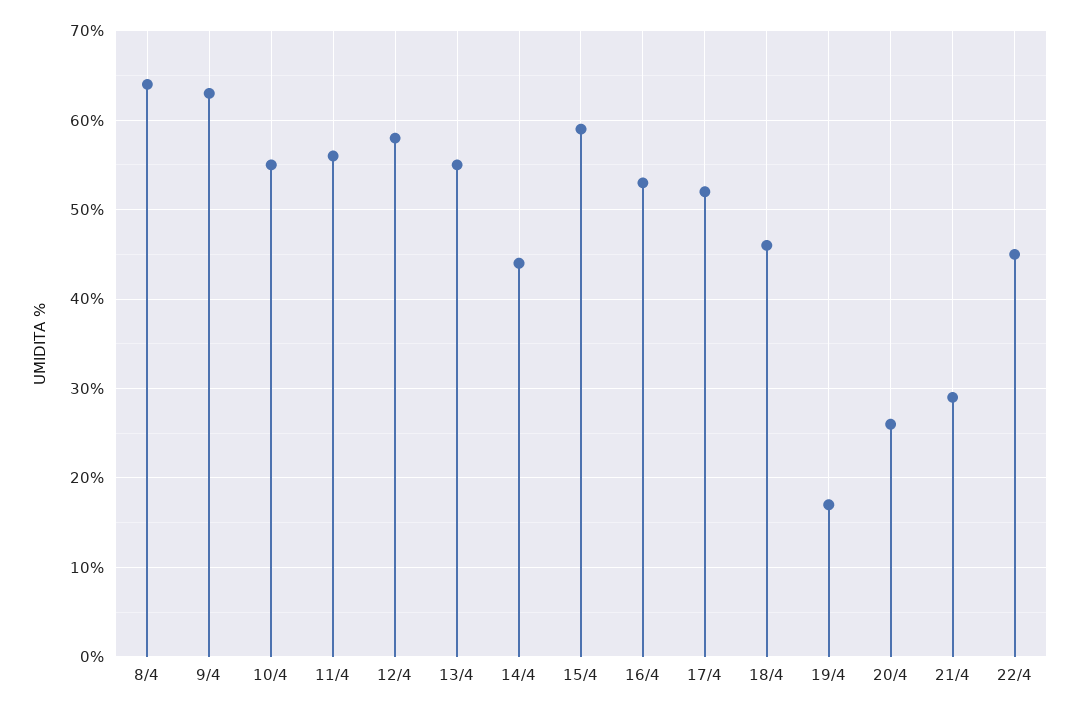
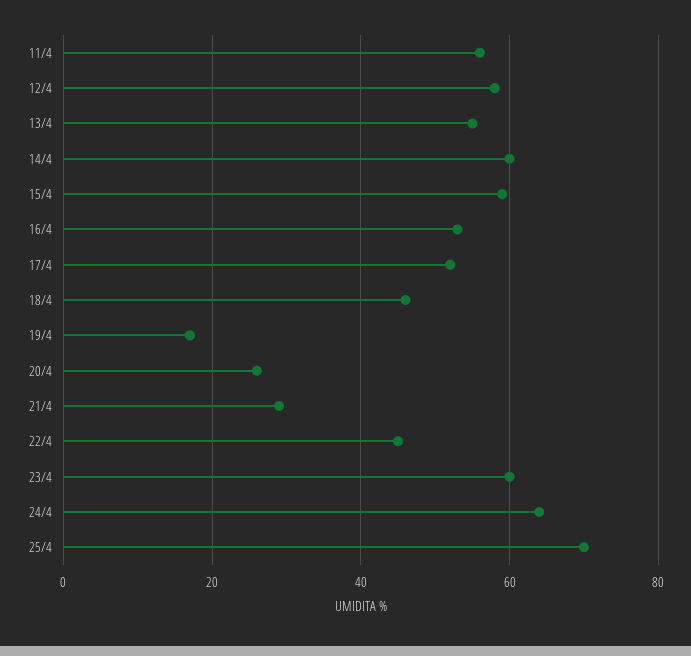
8/4: 64 -> none
9/4: 63 -> none
10/4: 55 -> none
14/4: 44 -> 60
23/4: none -> 60
24/4: none -> 65
25/4: none -> 70

